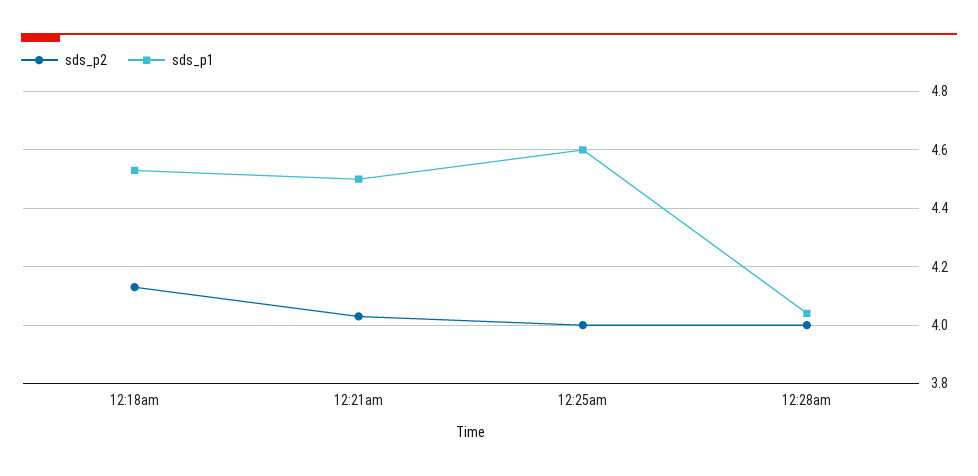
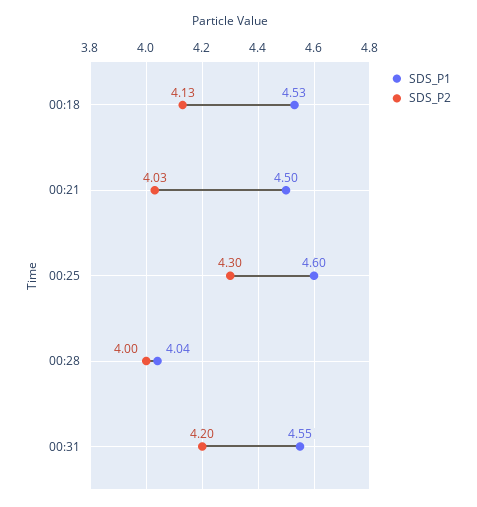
sds_p2, 12:25am: 4 -> 4.3
sds_p1, 00:31: none -> 4.55
sds_p2, 00:31: none -> 4.2

